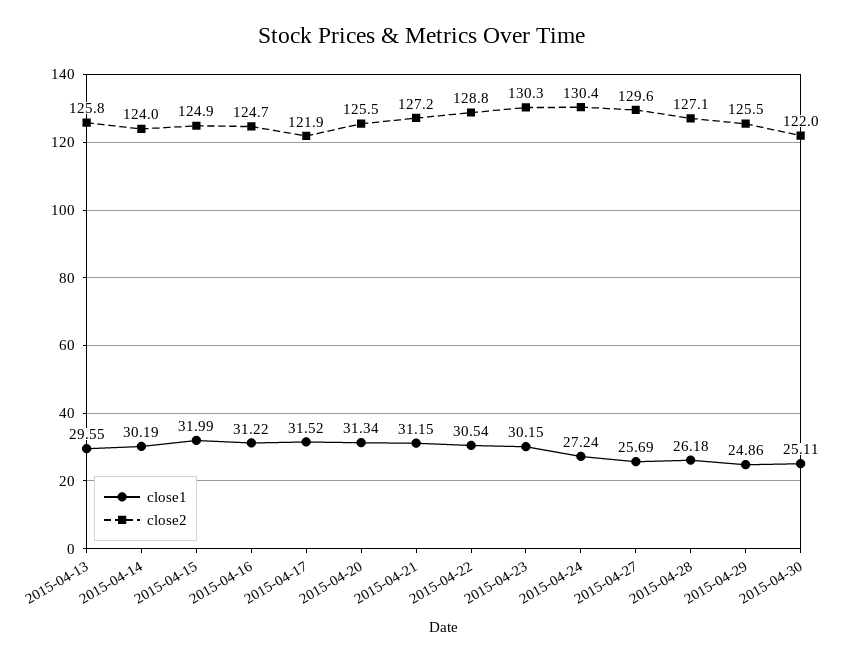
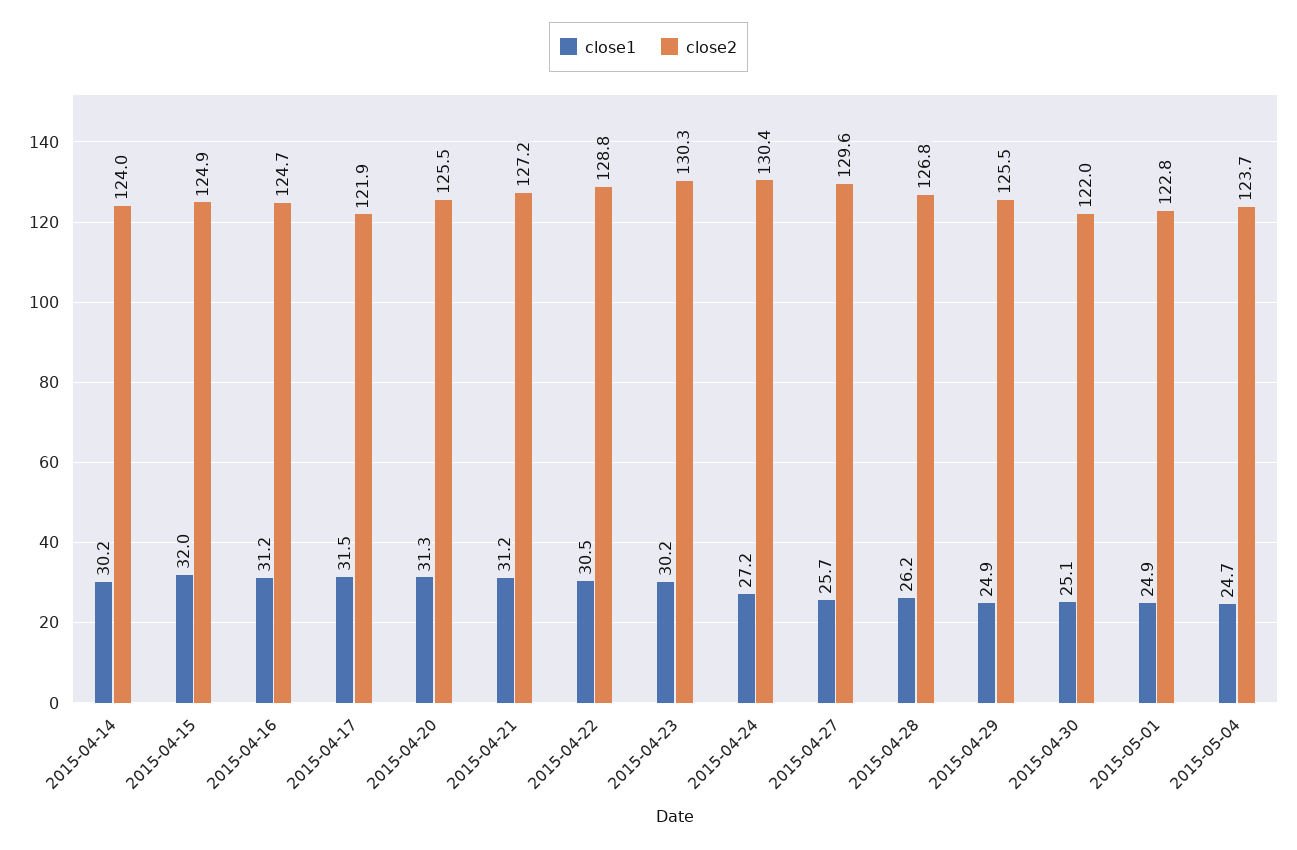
close1, 2015-04-13: 29.55 -> none
close2, 2015-04-13: 125.8 -> none
close2, 2015-04-28: 127.1 -> 126.8
close1, 2015-05-01: none -> 24.9
close2, 2015-05-01: none -> 122.8
close1, 2015-05-04: none -> 24.7
close2, 2015-05-04: none -> 123.7

